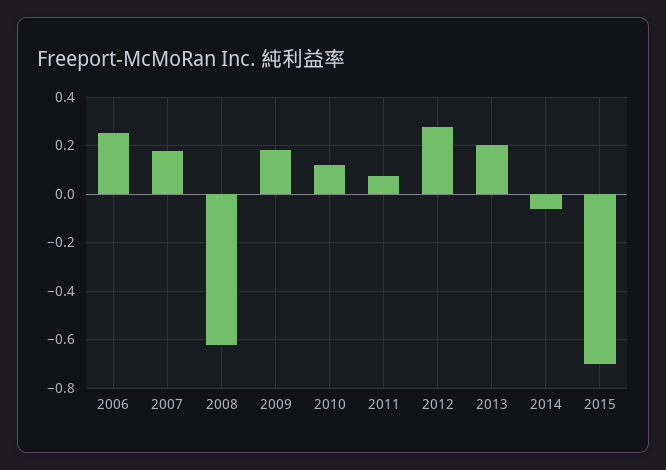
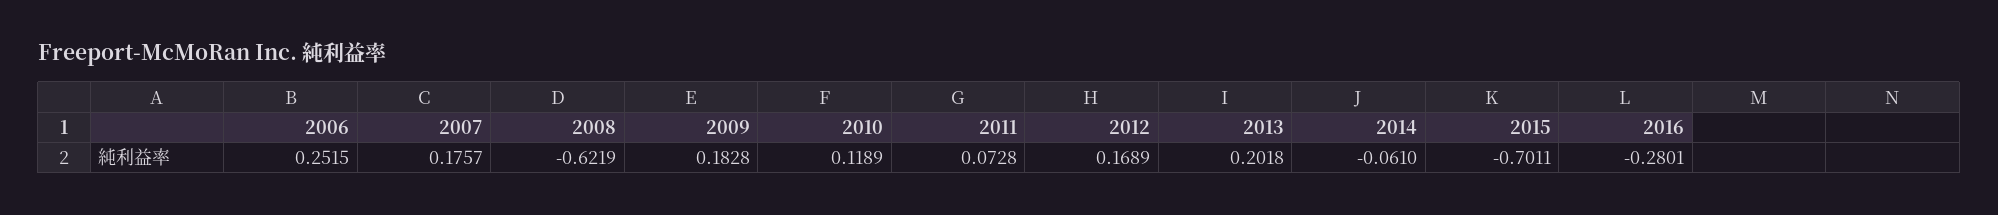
2012: 0.275 -> 0.1689
2016: none -> -0.2801

